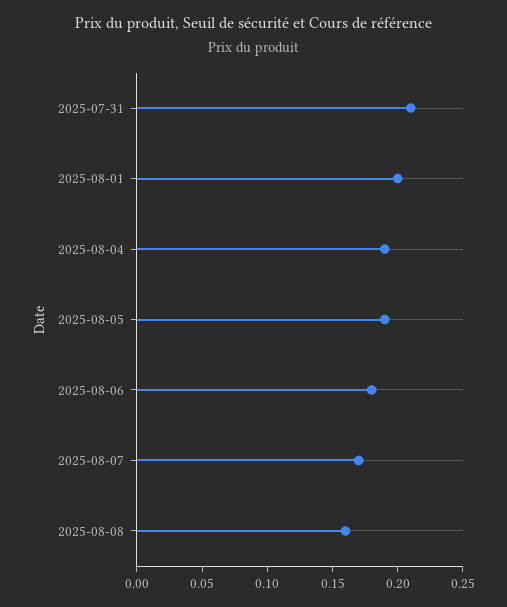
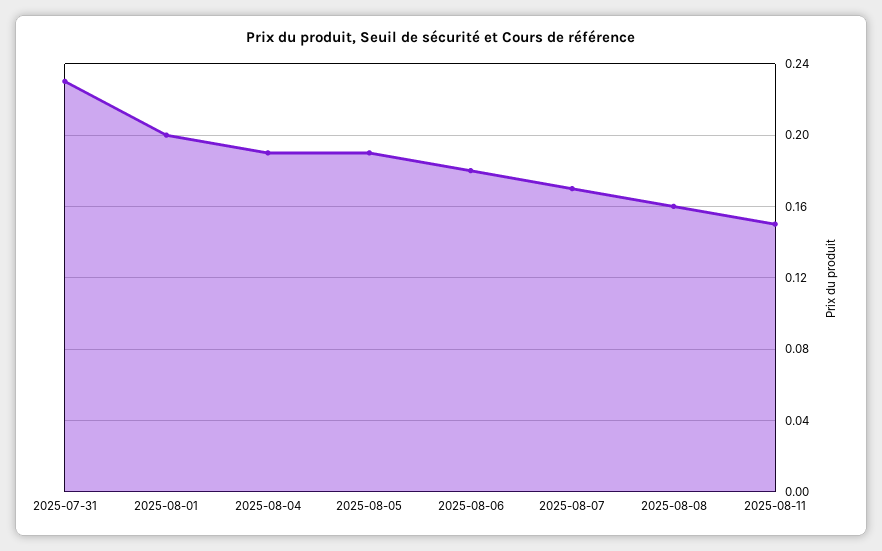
2025-07-31: 0.21 -> 0.23
2025-08-11: none -> 0.15

